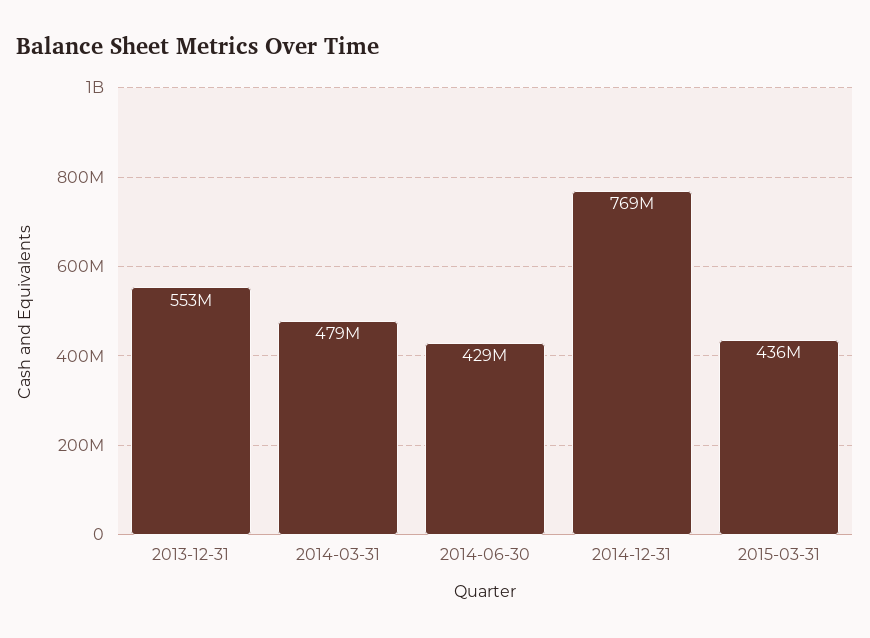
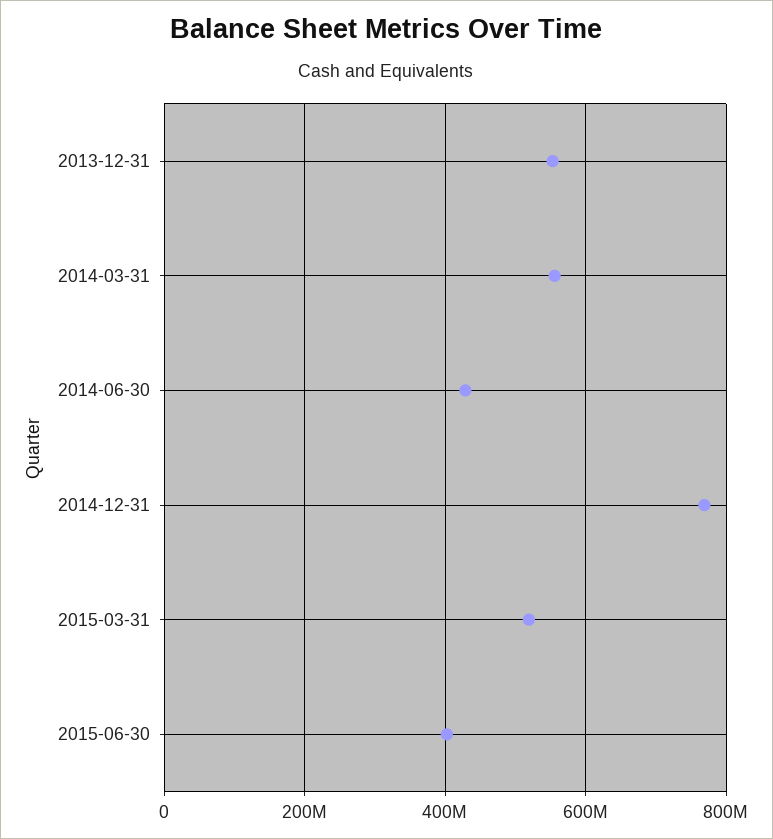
2014-03-31: 479000000 -> 560000000
2015-03-31: 436000000 -> 520000000
2015-06-30: none -> 400000000

